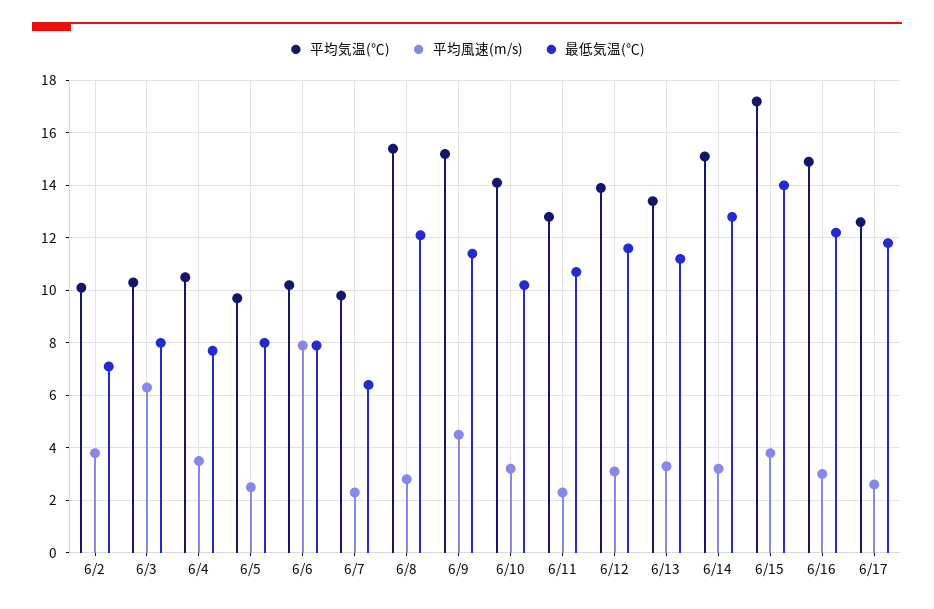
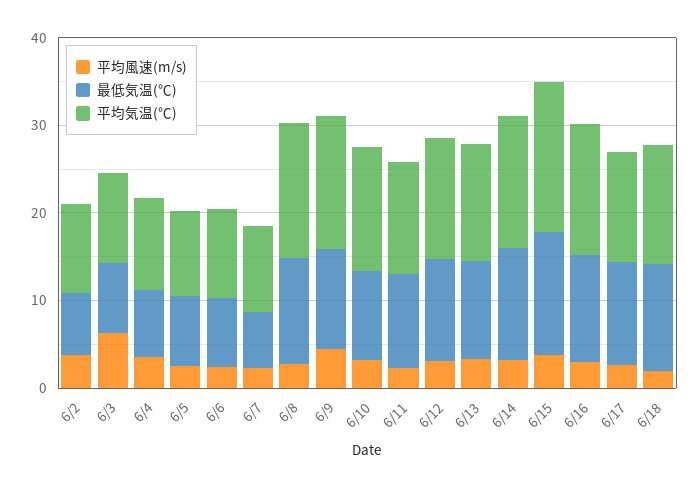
平均風速(m/s), 6/6: 8 -> 2
平均風速(m/s), 6/18: none -> 2
最低気温(℃), 6/18: none -> 12
平均気温(℃), 6/18: none -> 14

